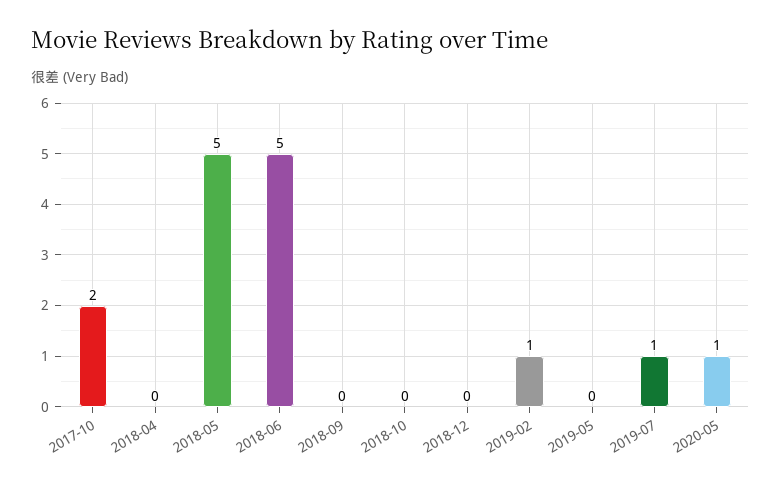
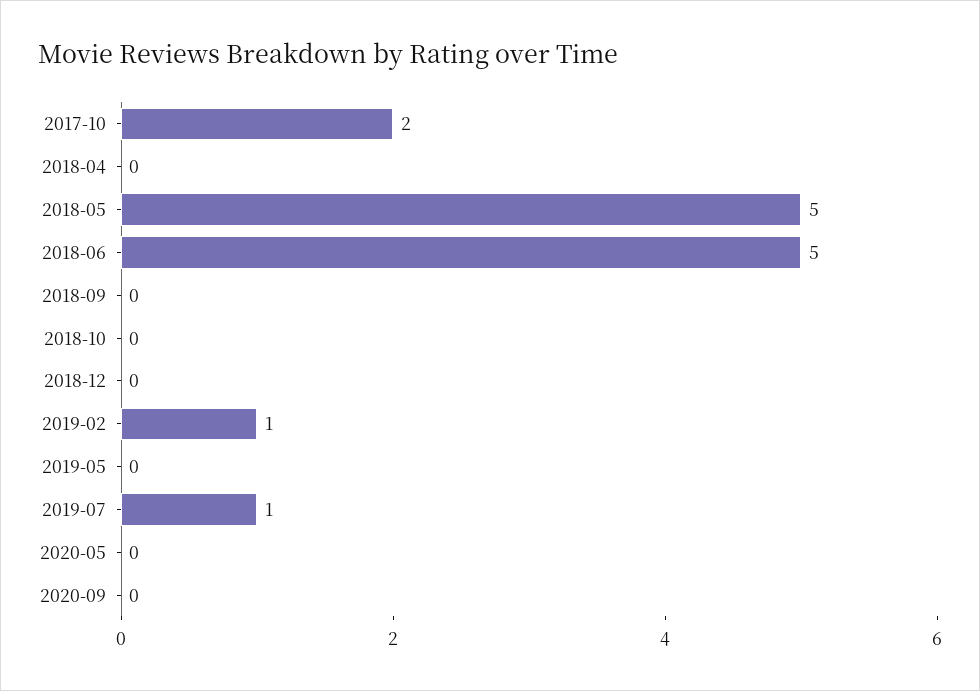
2020-05: 1 -> 0
2020-09: none -> 0

